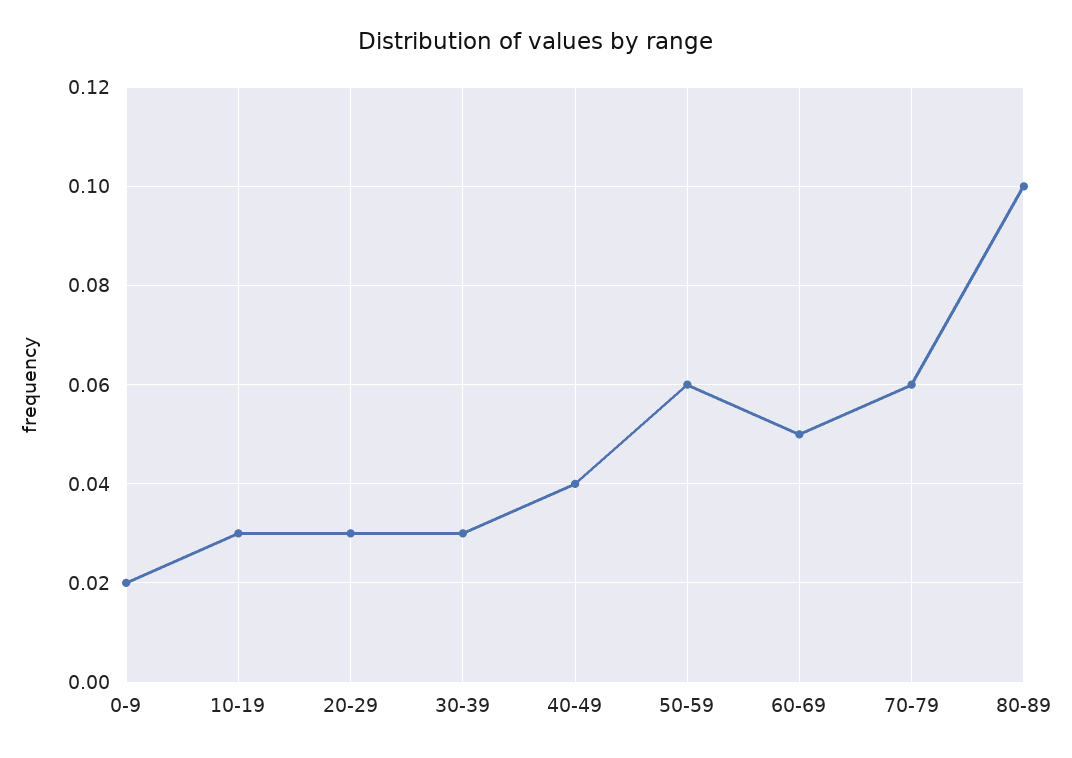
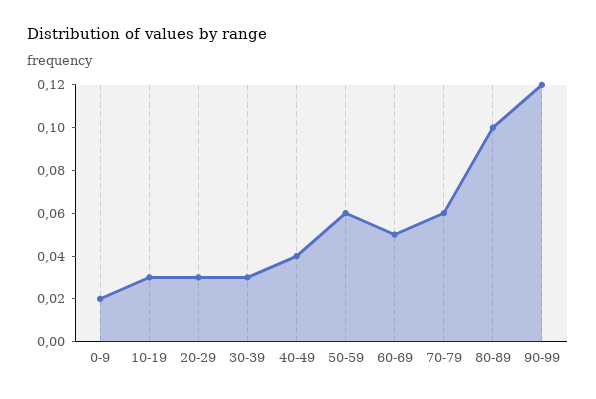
90-99: none -> 0.12

